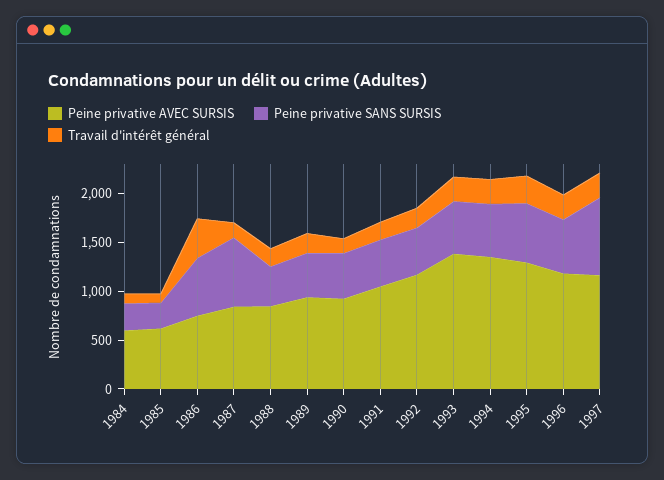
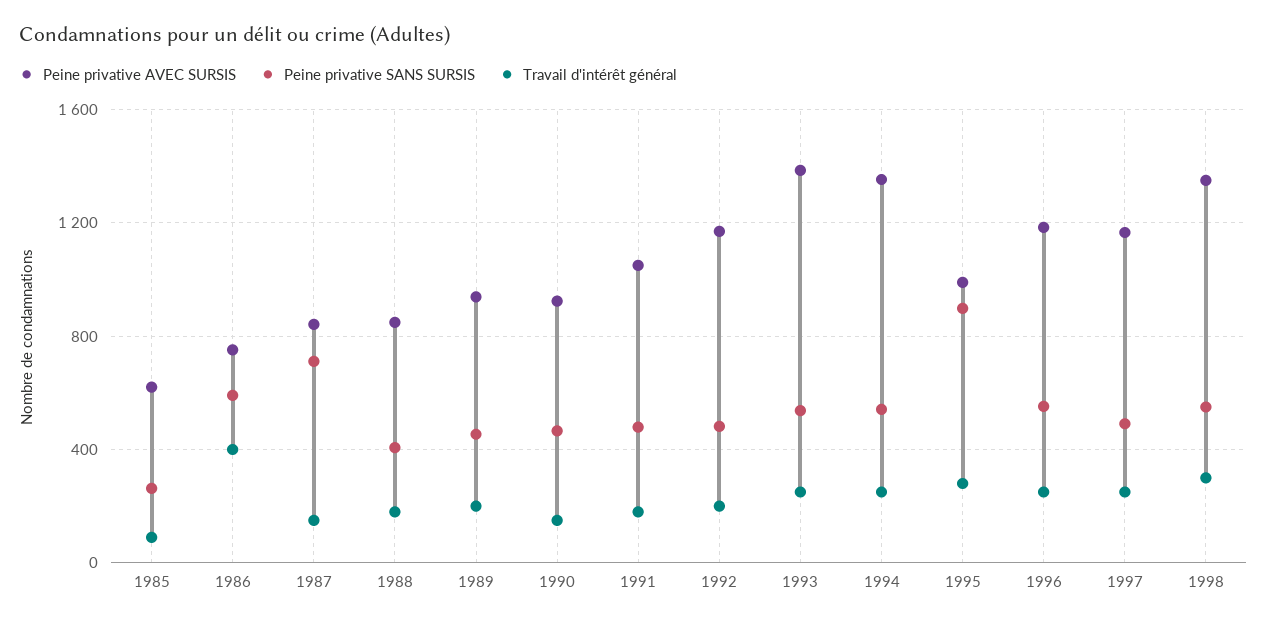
Peine privative AVEC SURSIS, 1984: 600 -> none
Peine privative SANS SURSIS, 1984: 300 -> none
Travail d'intérêt général, 1984: 100 -> none
Peine privative AVEC SURSIS, 1995: 1300 -> 1000
Peine privative SANS SURSIS, 1995: 600 -> 900
Peine privative SANS SURSIS, 1997: 800 -> 500
Peine privative AVEC SURSIS, 1998: none -> 1350
Peine privative SANS SURSIS, 1998: none -> 550
Travail d'intérêt général, 1998: none -> 300

